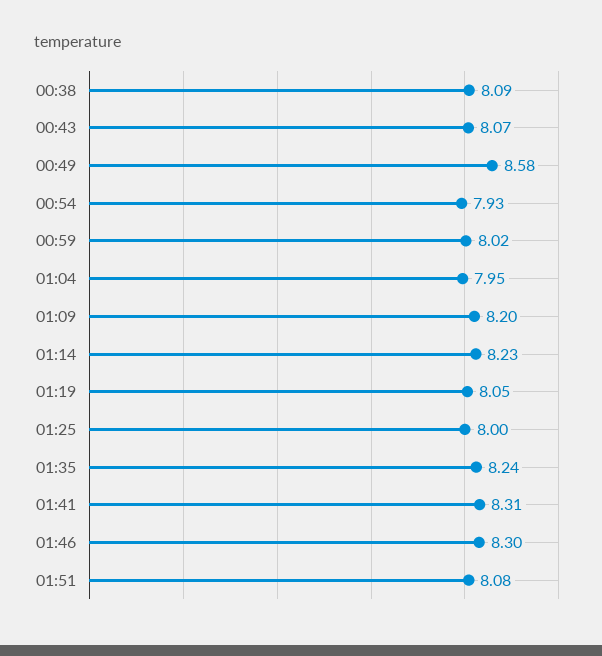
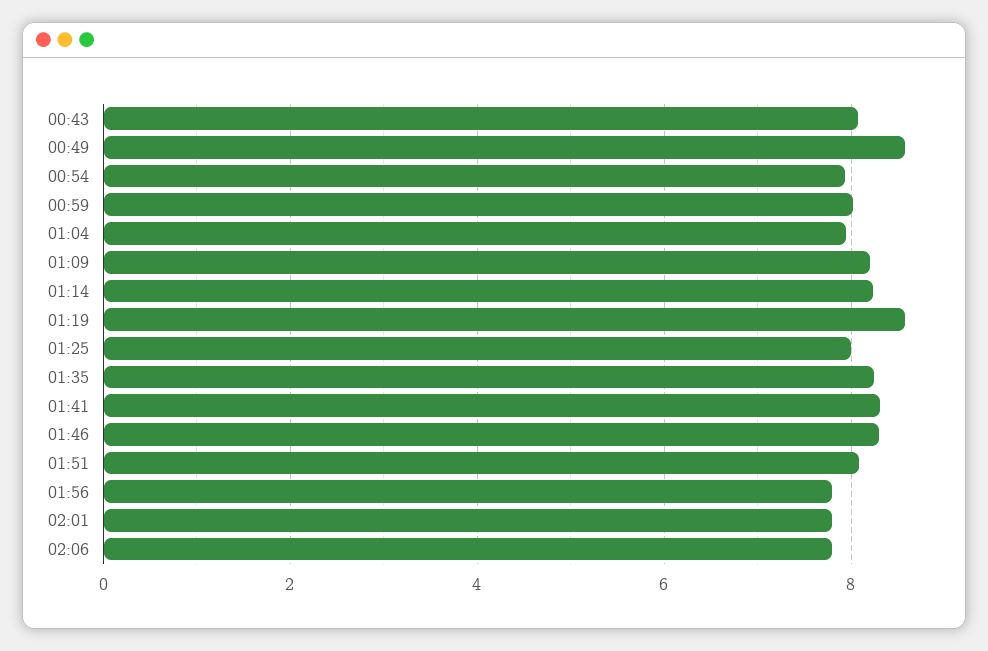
00:38: 8.09 -> none
01:19: 8.05 -> 8.6
01:56: none -> 7.8
02:01: none -> 7.8
02:06: none -> 7.8

